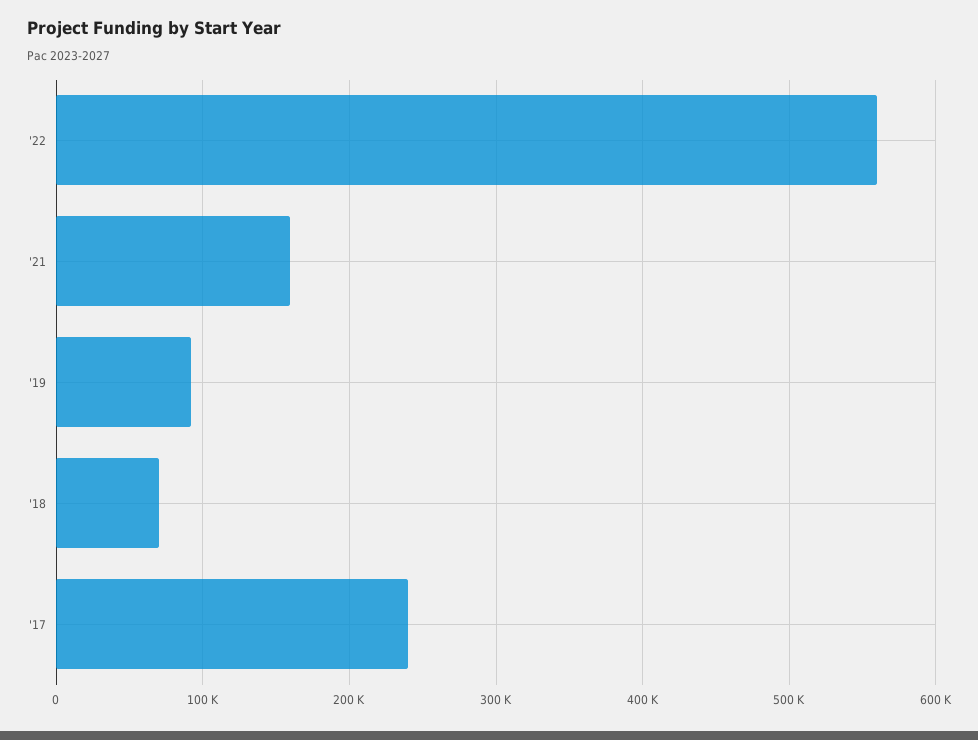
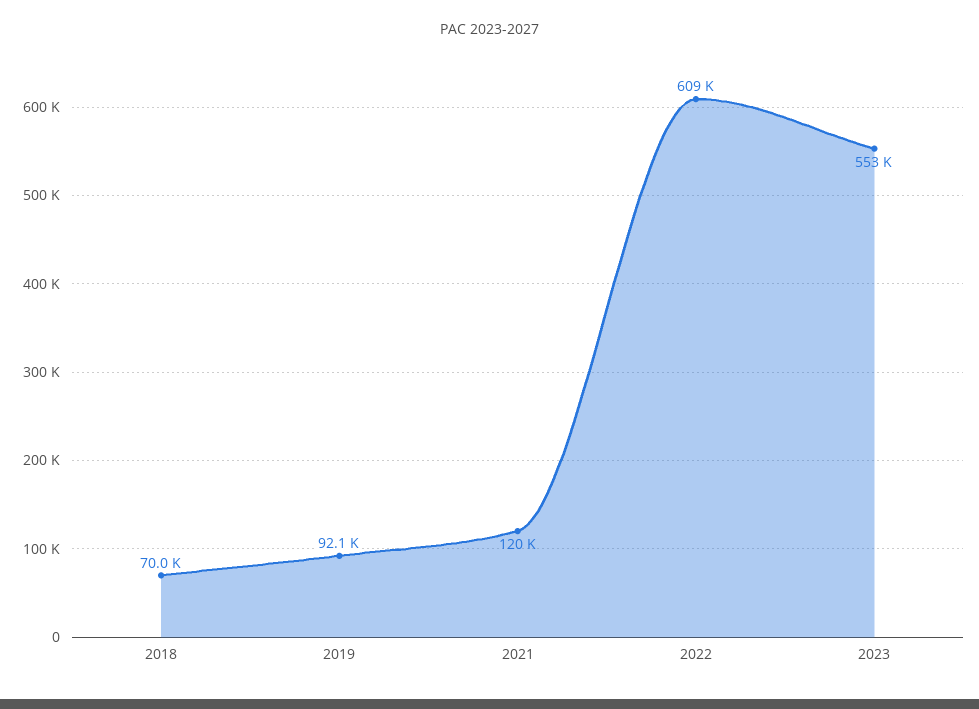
'22: 560000 -> 609000
'21: 160000 -> 120000
'17: 240000 -> none
2023: none -> 553000

